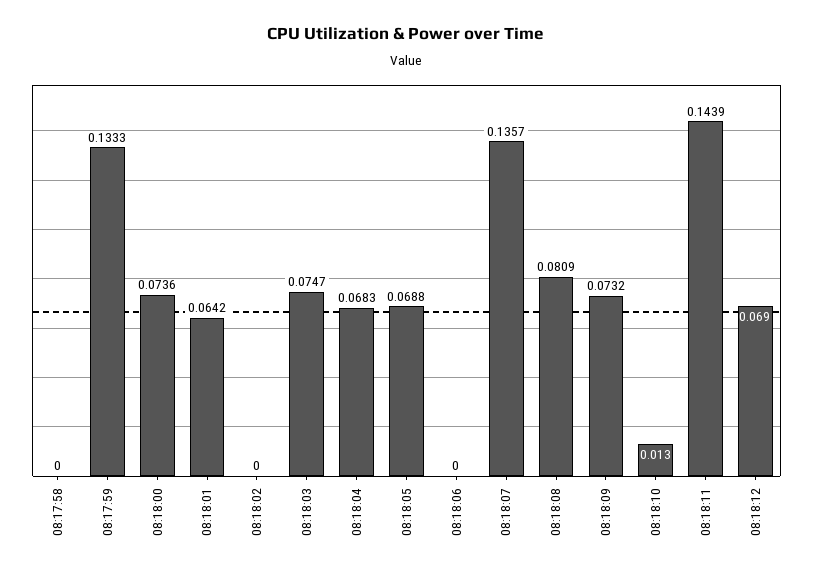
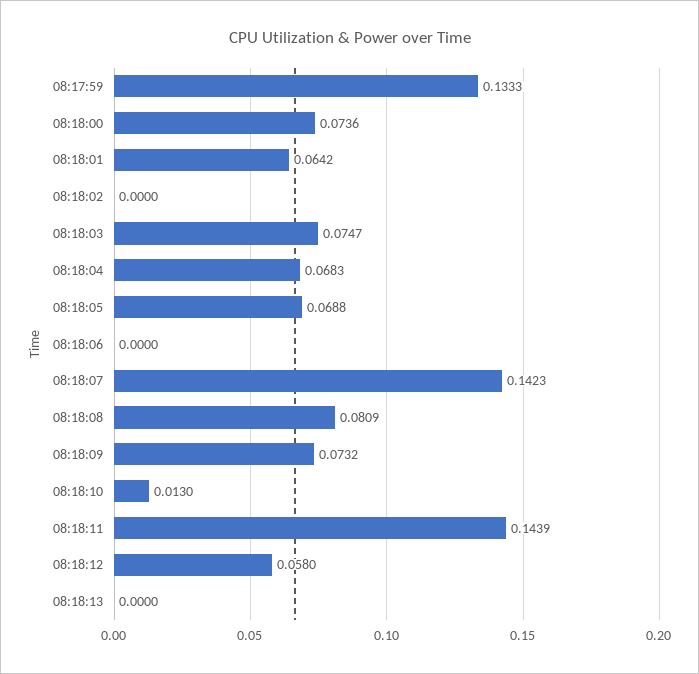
08:17:58: 0 -> none
08:18:07: 0.1357 -> 0.1423
08:18:12: 0.069 -> 0.058
08:18:13: none -> 0

